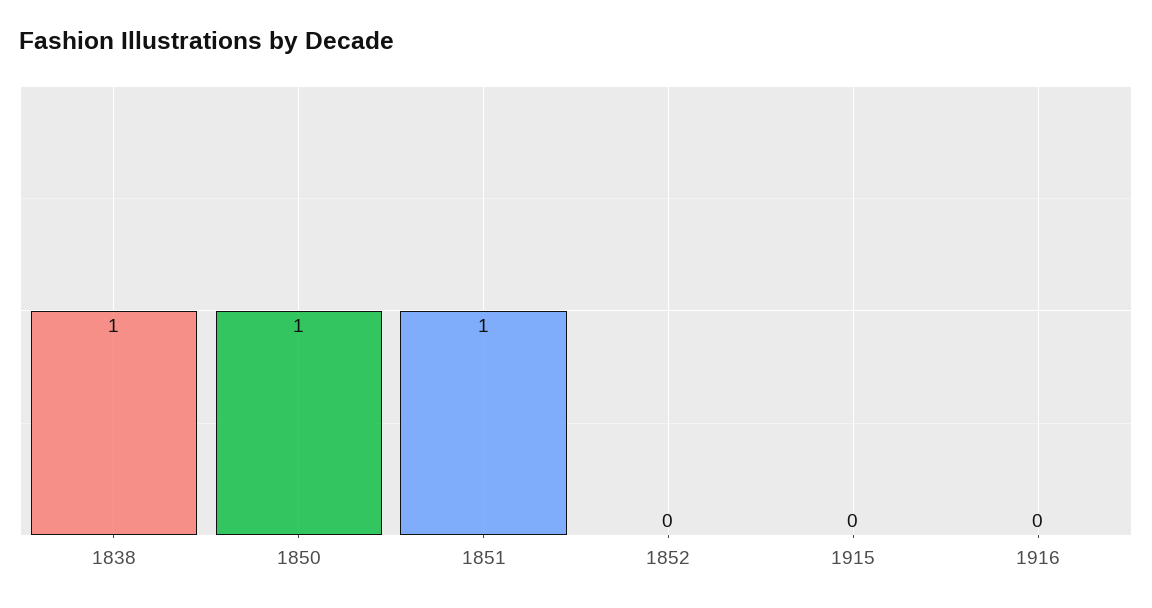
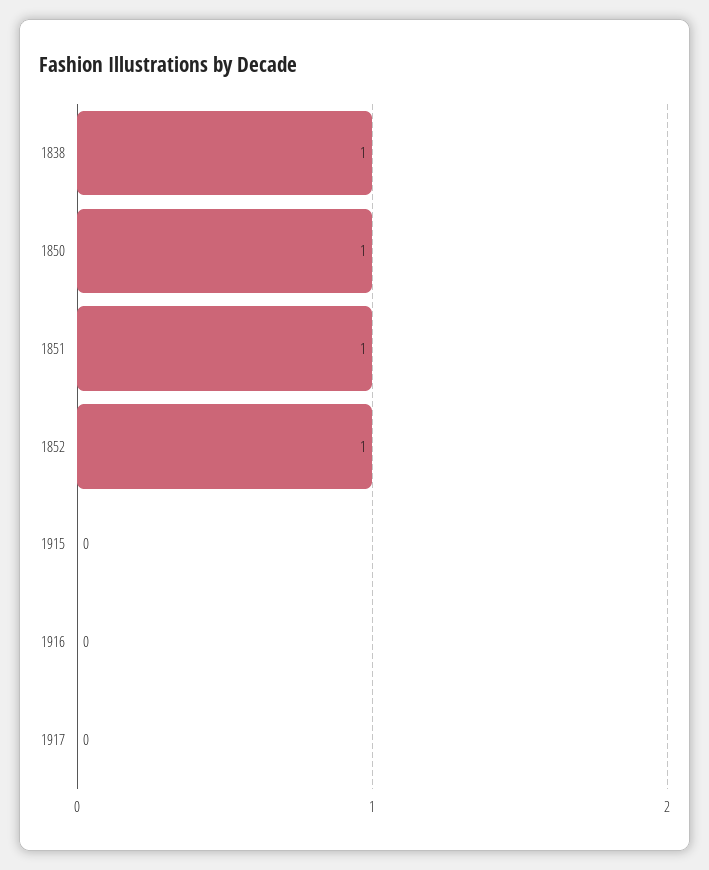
1852: 0 -> 1
1917: none -> 0

